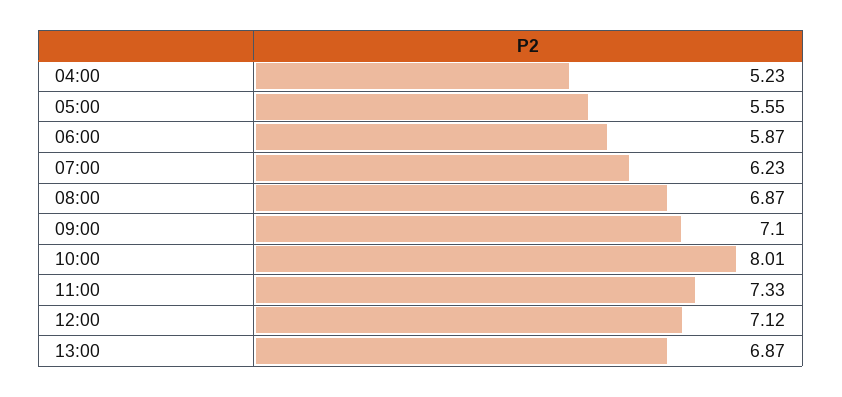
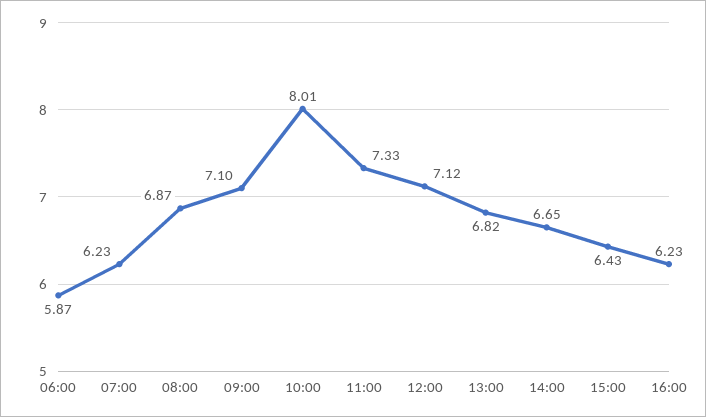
04:00: 5.23 -> none
05:00: 5.55 -> none
13:00: 6.87 -> 6.82
14:00: none -> 6.65
15:00: none -> 6.43
16:00: none -> 6.23

